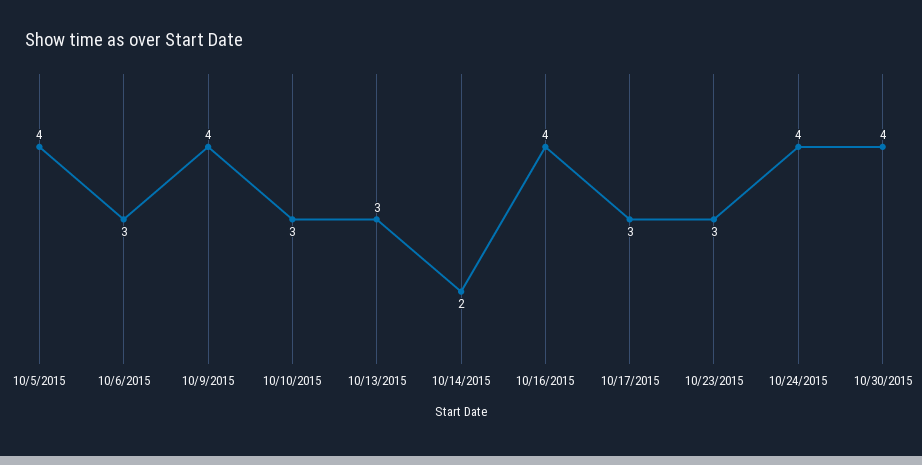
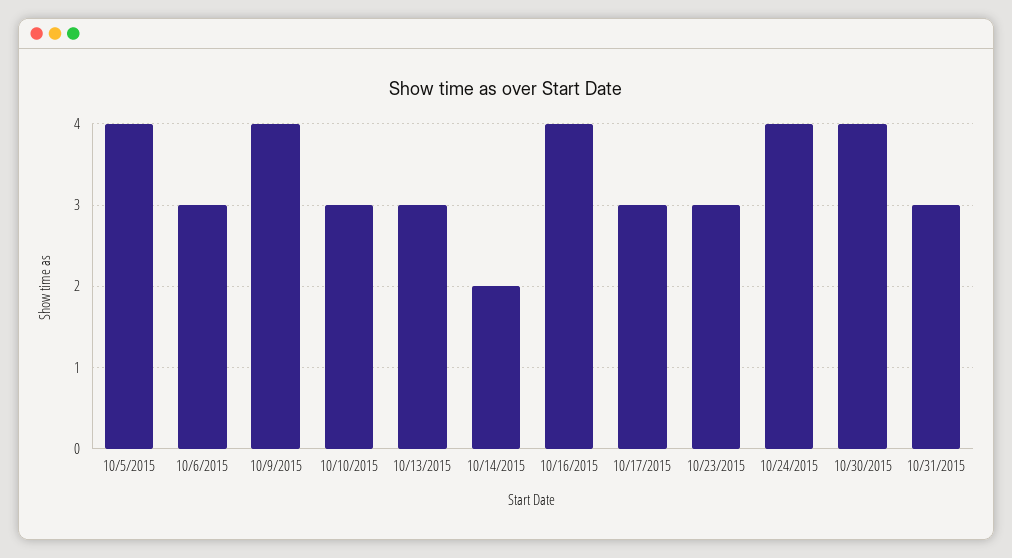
10/31/2015: none -> 3

